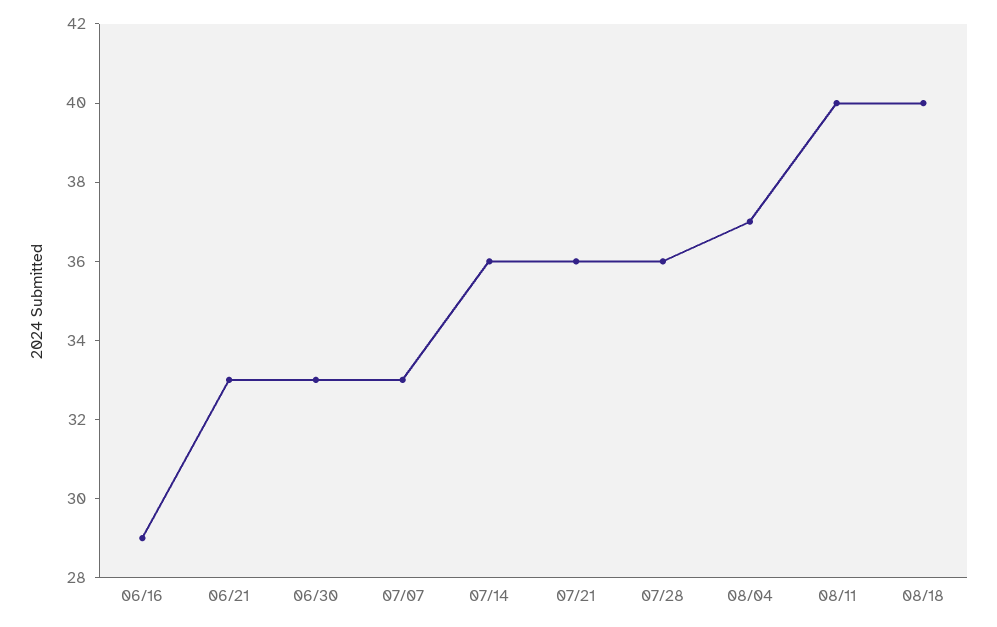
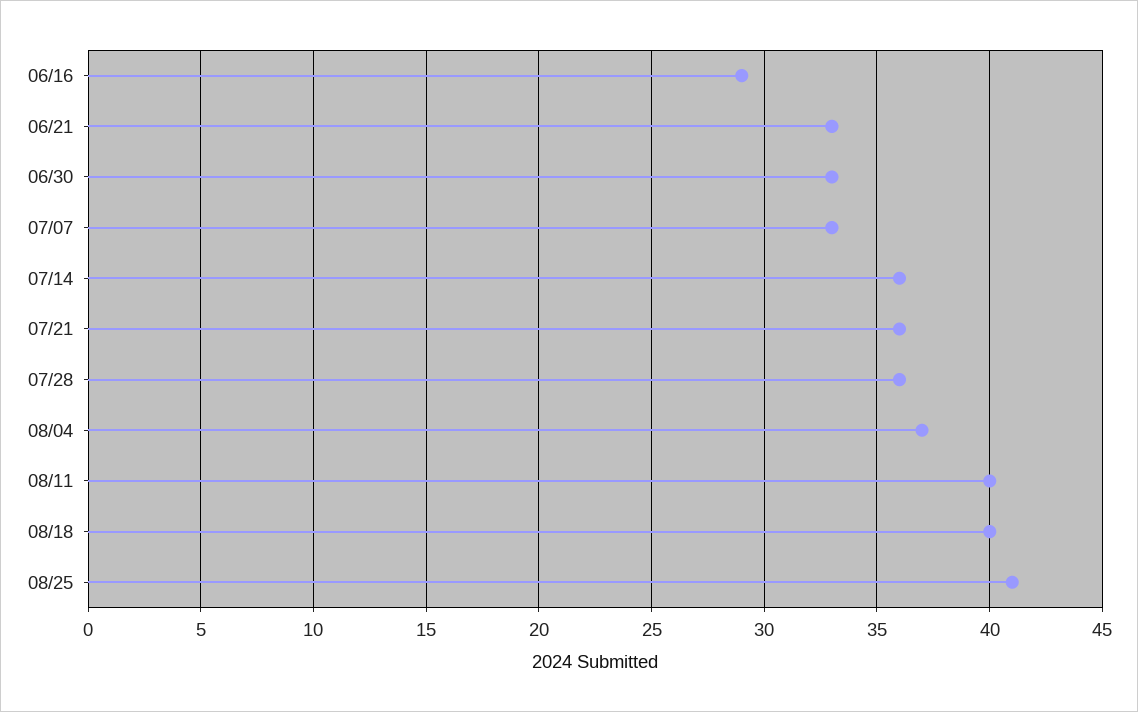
08/25: none -> 41

